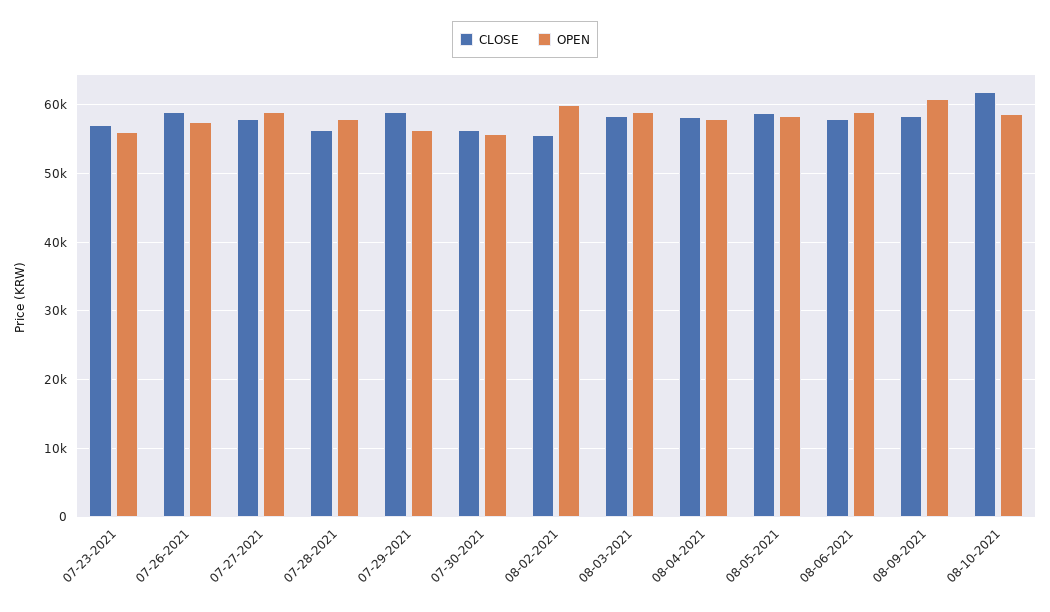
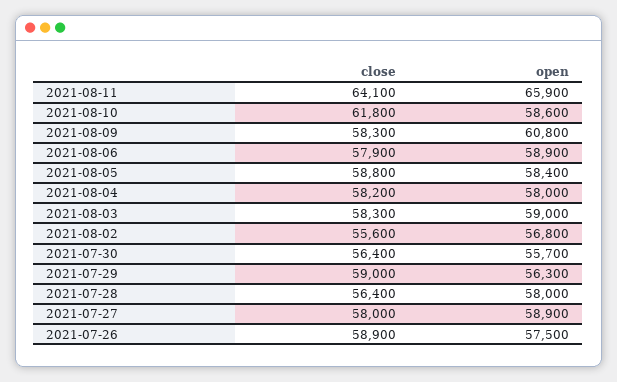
CLOSE, 07-23-2021: 57000 -> none
OPEN, 07-23-2021: 56000 -> none
OPEN, 08-02-2021: 60000 -> 56800
CLOSE, 2021-08-11: none -> 64100
OPEN, 2021-08-11: none -> 65900

